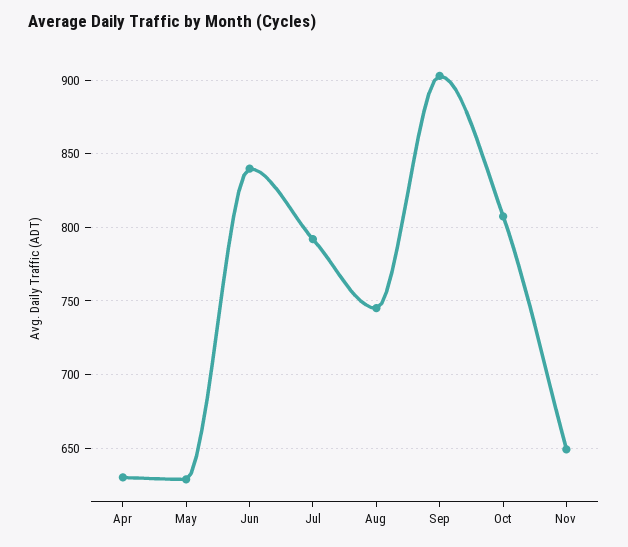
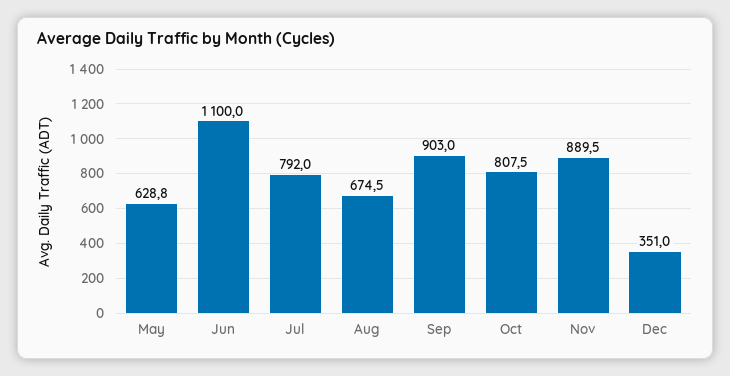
Apr: 630 -> none
Jun: 840 -> 1100
Aug: 745 -> 674.5
Nov: 650 -> 889.5
Dec: none -> 351

